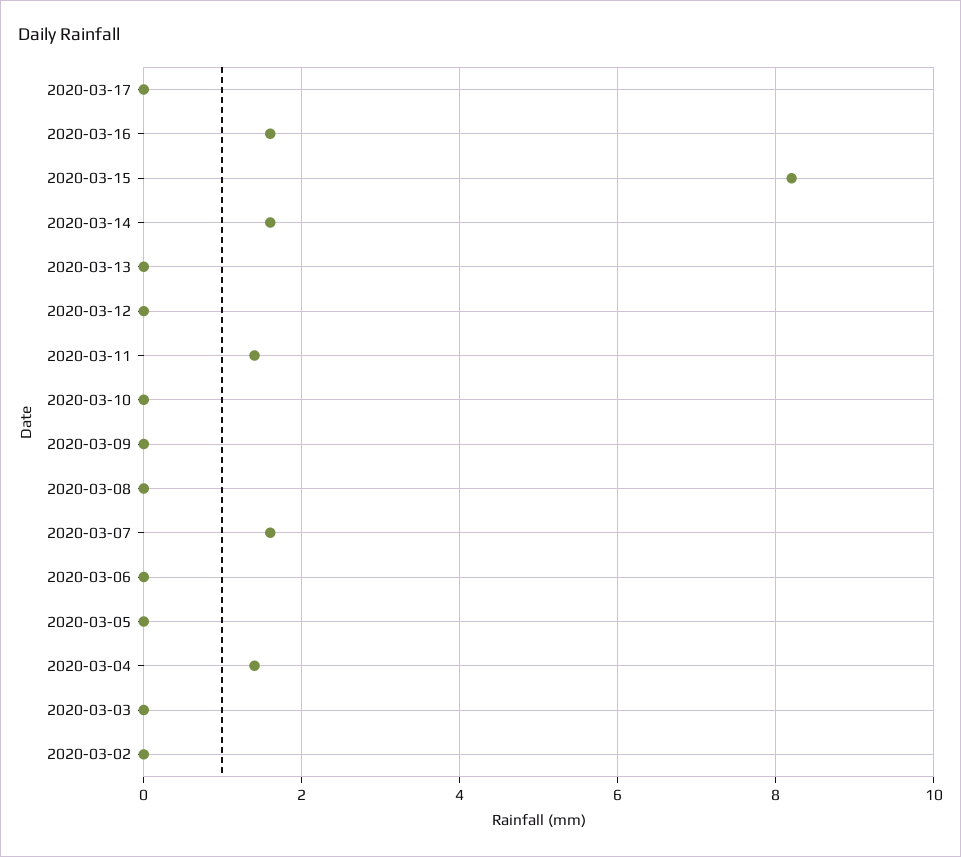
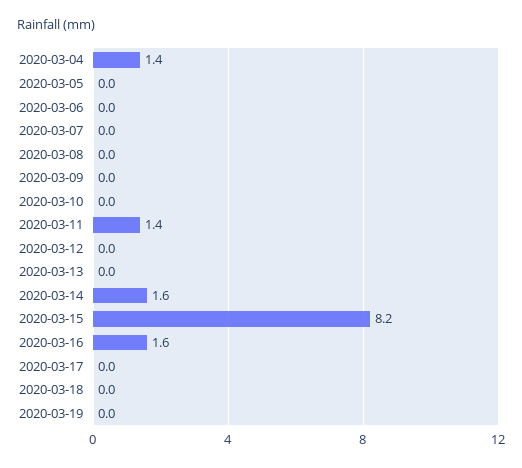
2020-03-07: 1.5 -> 0
2020-03-03: 0 -> none
2020-03-02: 0 -> none
2020-03-18: none -> 0
2020-03-19: none -> 0

